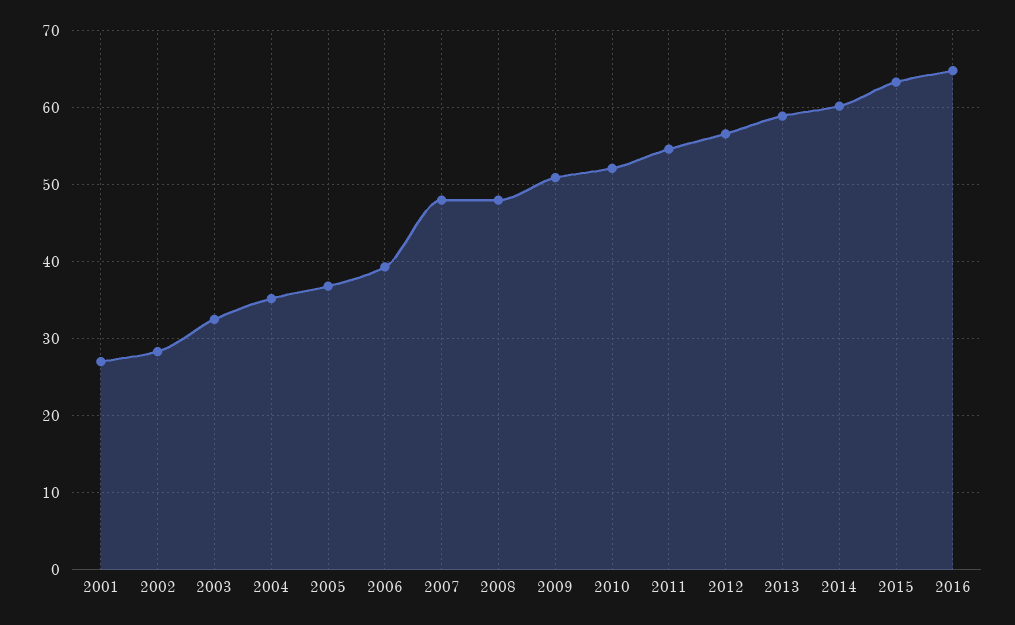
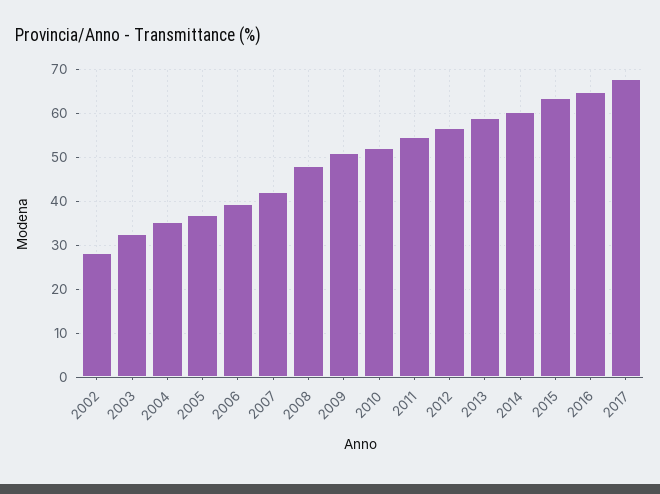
2001: 27 -> none
2007: 48 -> 42
2017: none -> 68

